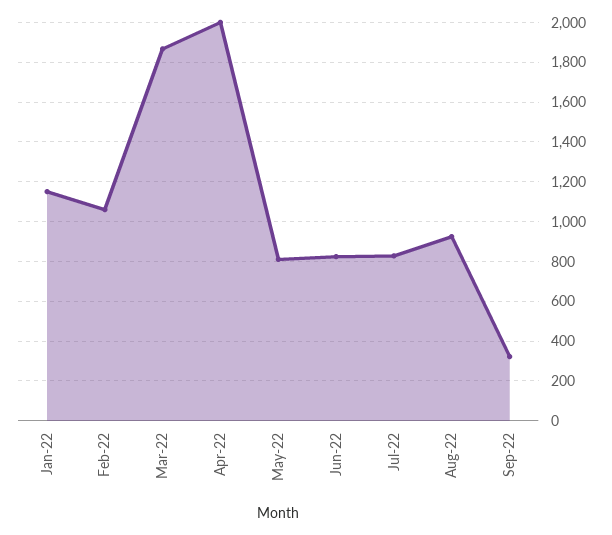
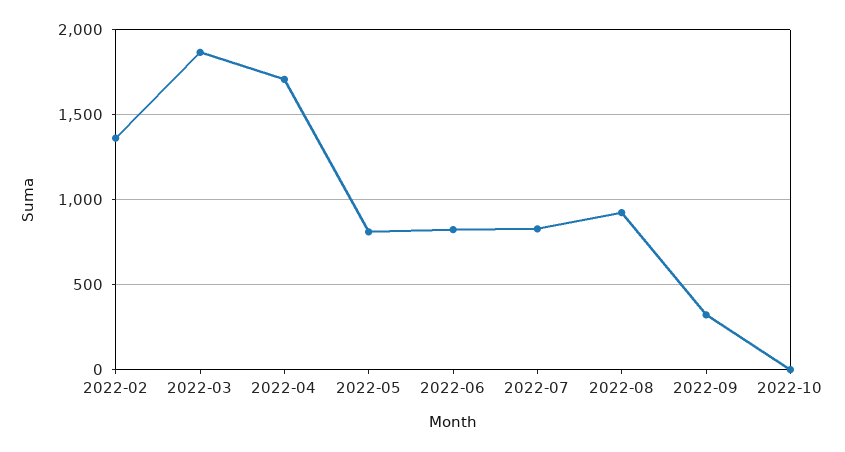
Jan-22: 1150 -> none
Feb-22: 1050 -> 1350
Apr-22: 2000 -> 1700
2022-10: none -> 0

